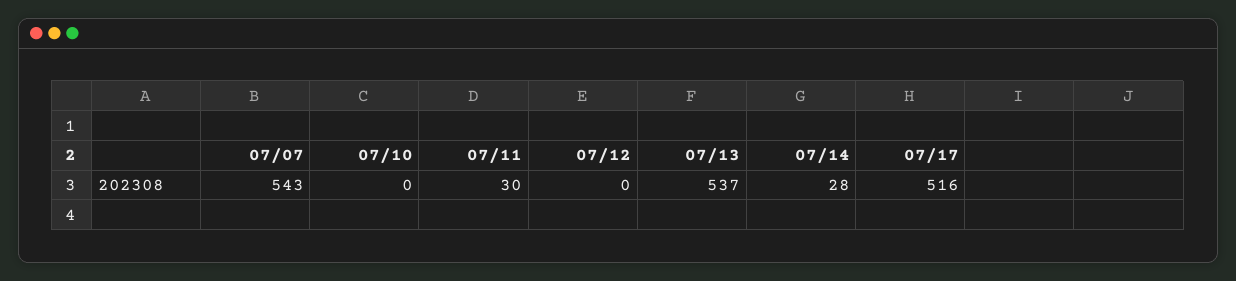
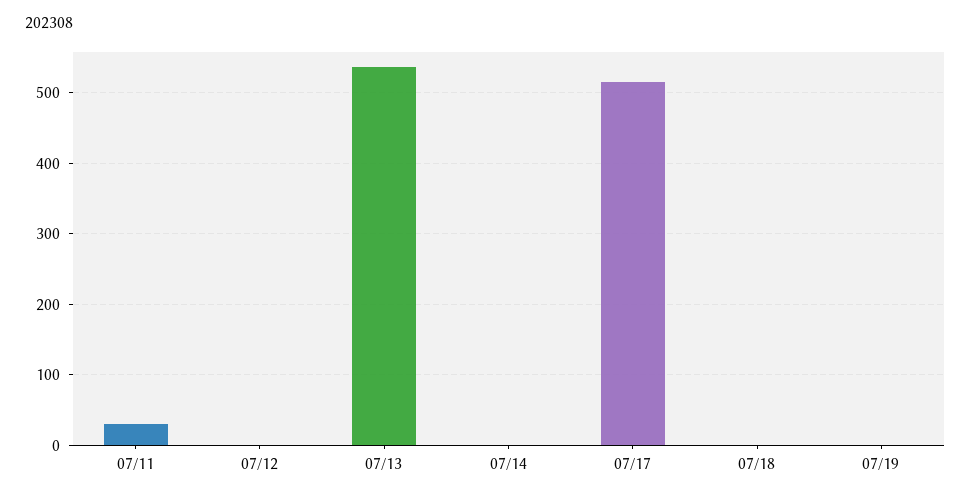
07/07: 543 -> none
07/10: 0 -> none
07/14: 28 -> 0
07/18: none -> 0
07/19: none -> 0

